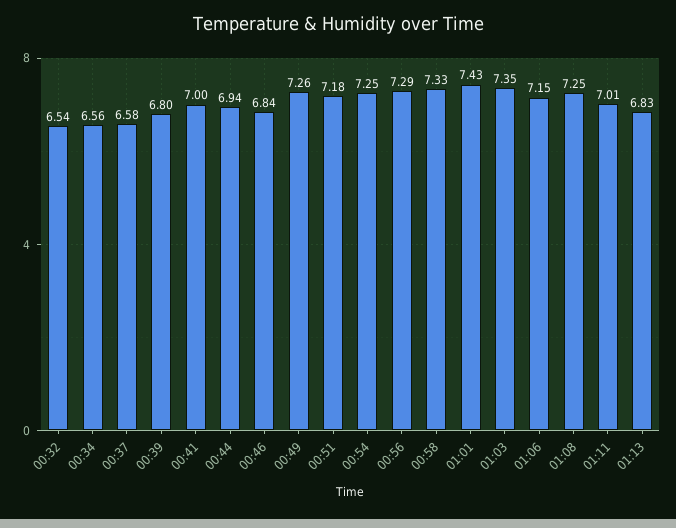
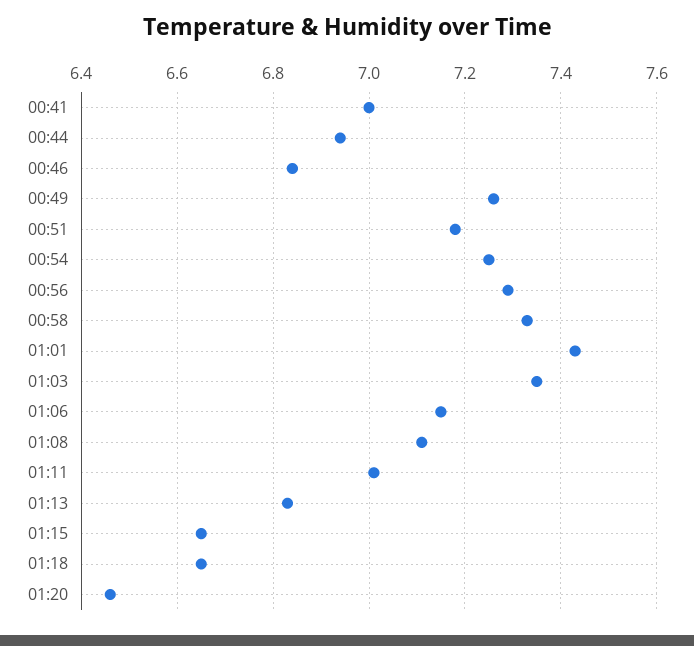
00:32: 6.54 -> none
00:34: 6.56 -> none
00:37: 6.58 -> none
00:39: 6.8 -> none
01:08: 7.25 -> 7.1
01:15: none -> 6.65
01:18: none -> 6.65
01:20: none -> 6.45

